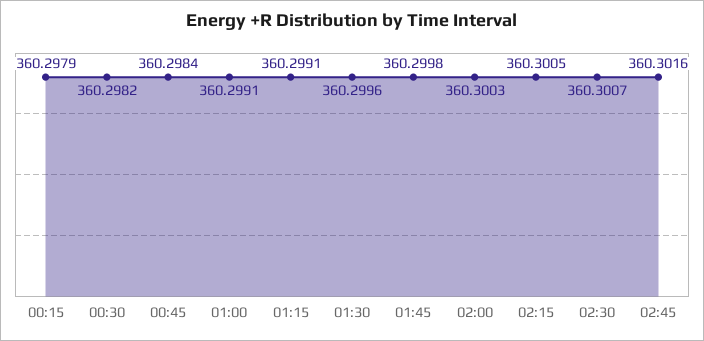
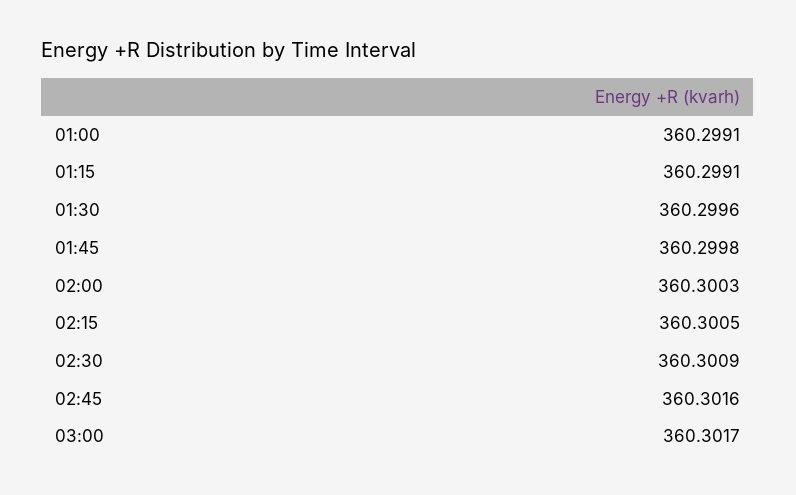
00:15: 360.2979 -> none
00:30: 360.2982 -> none
00:45: 360.2984 -> none
02:30: 360.3007 -> 360.3009
03:00: none -> 360.3017

